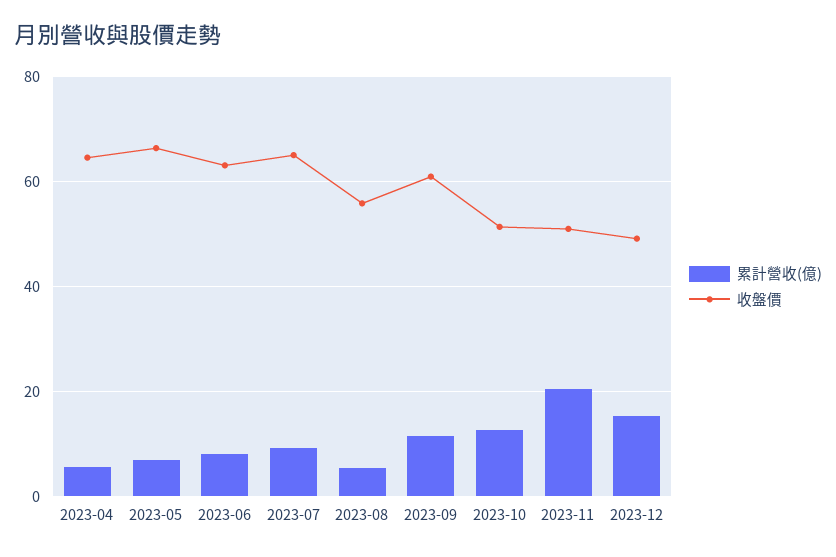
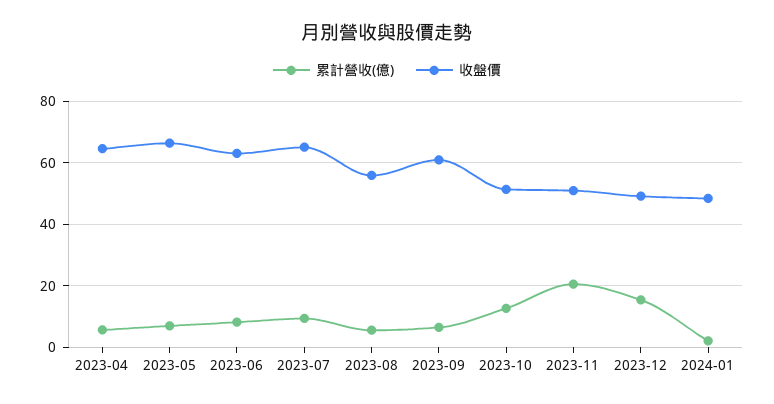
累計營收(億), 2023-09: 12 -> 6
累計營收(億), 2024-01: none -> 2
收盤價, 2024-01: none -> 48

